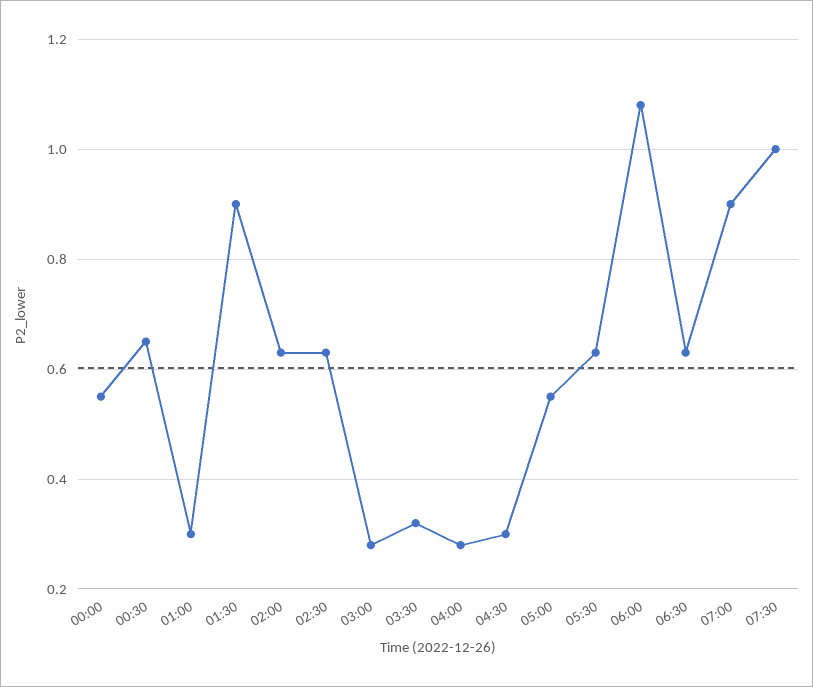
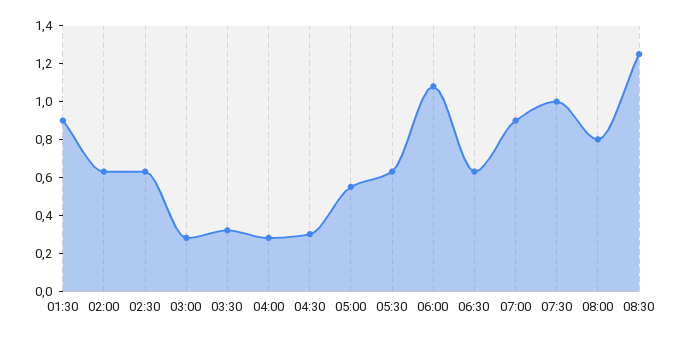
00:00: 0.55 -> none
00:30: 0.65 -> none
01:00: 0.3 -> none
08:00: none -> 0.8
08:30: none -> 1.25

